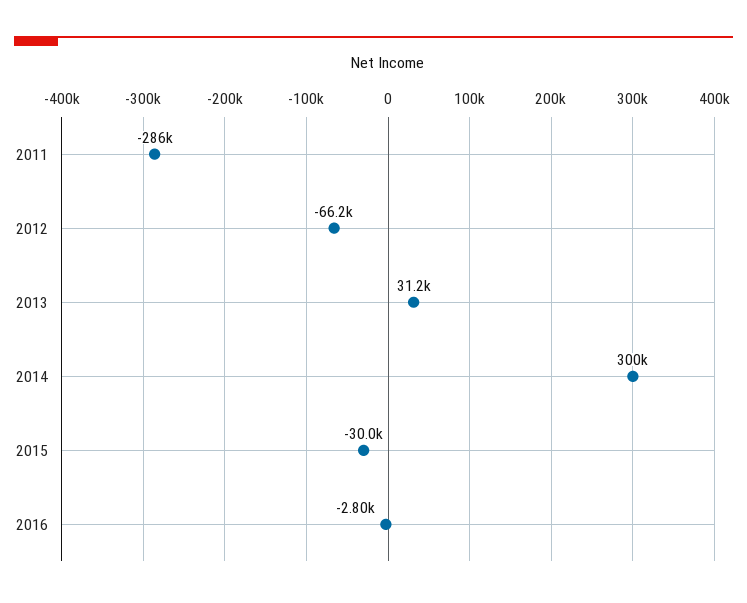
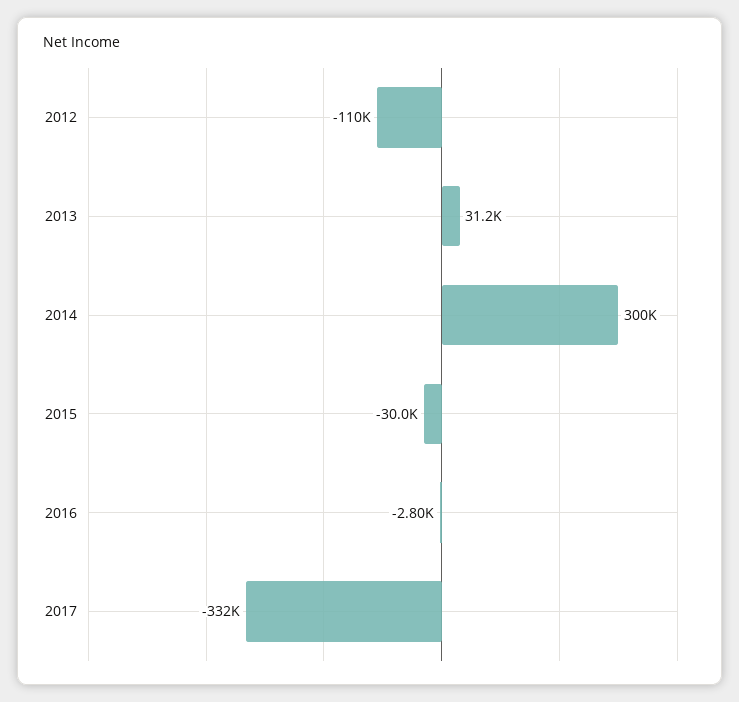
2011: -286000 -> none
2012: -66200 -> -110000
2017: none -> -332000

